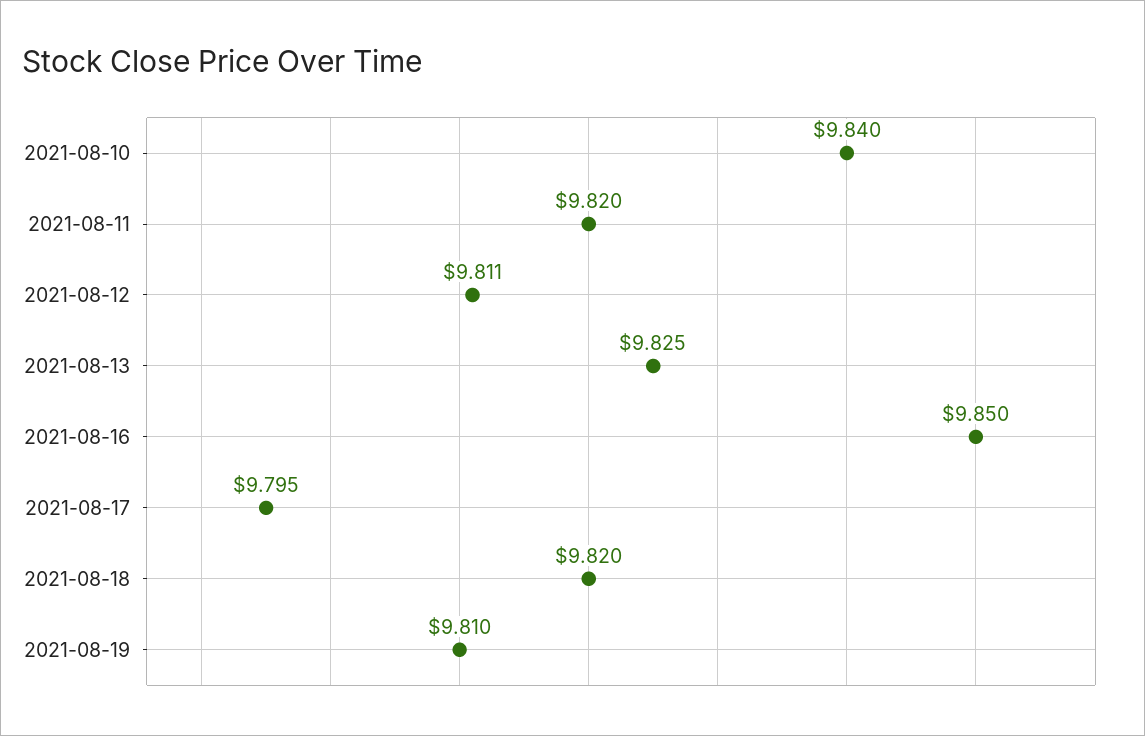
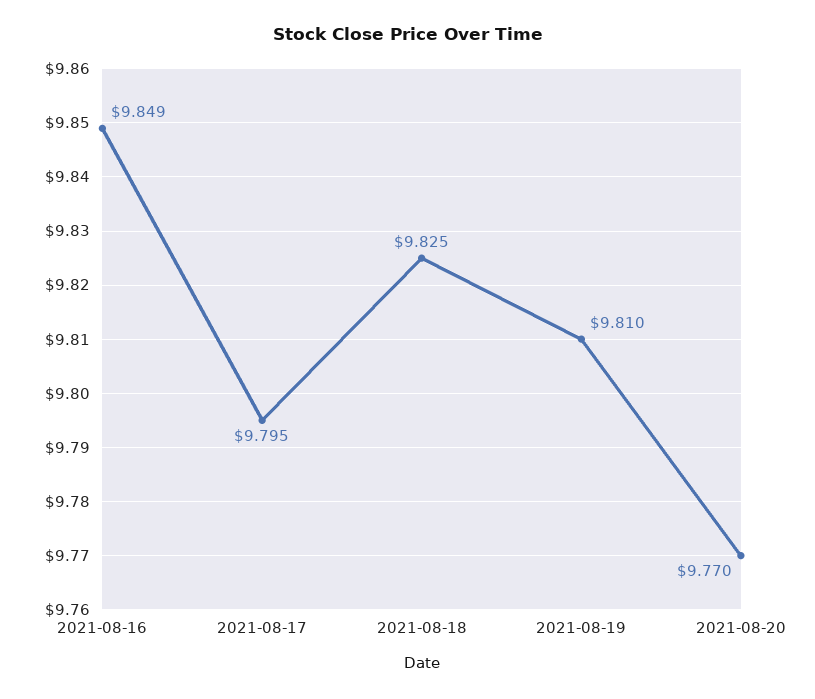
2021-08-10: 9.84 -> none
2021-08-11: 9.82 -> none
2021-08-12: 9.811 -> none
2021-08-13: 9.825 -> none
2021-08-16: 9.85 -> 9.849
2021-08-18: 9.82 -> 9.825
2021-08-20: none -> 9.77

